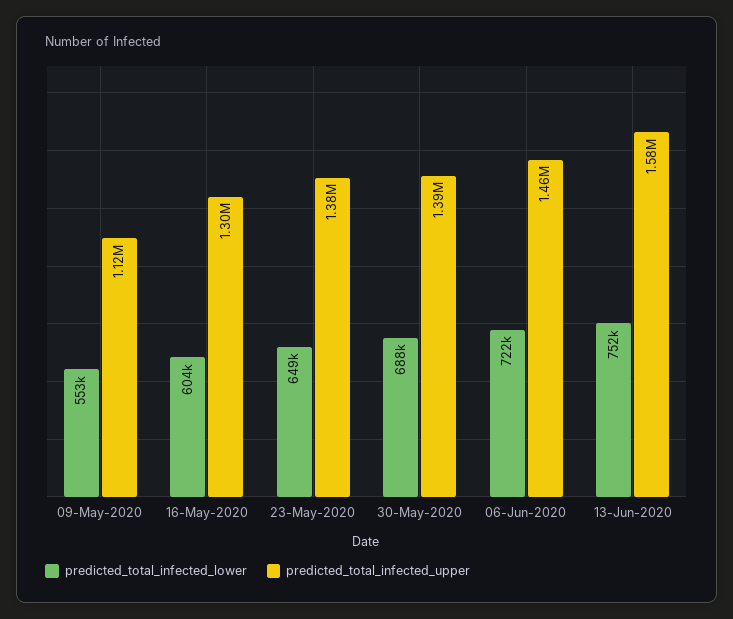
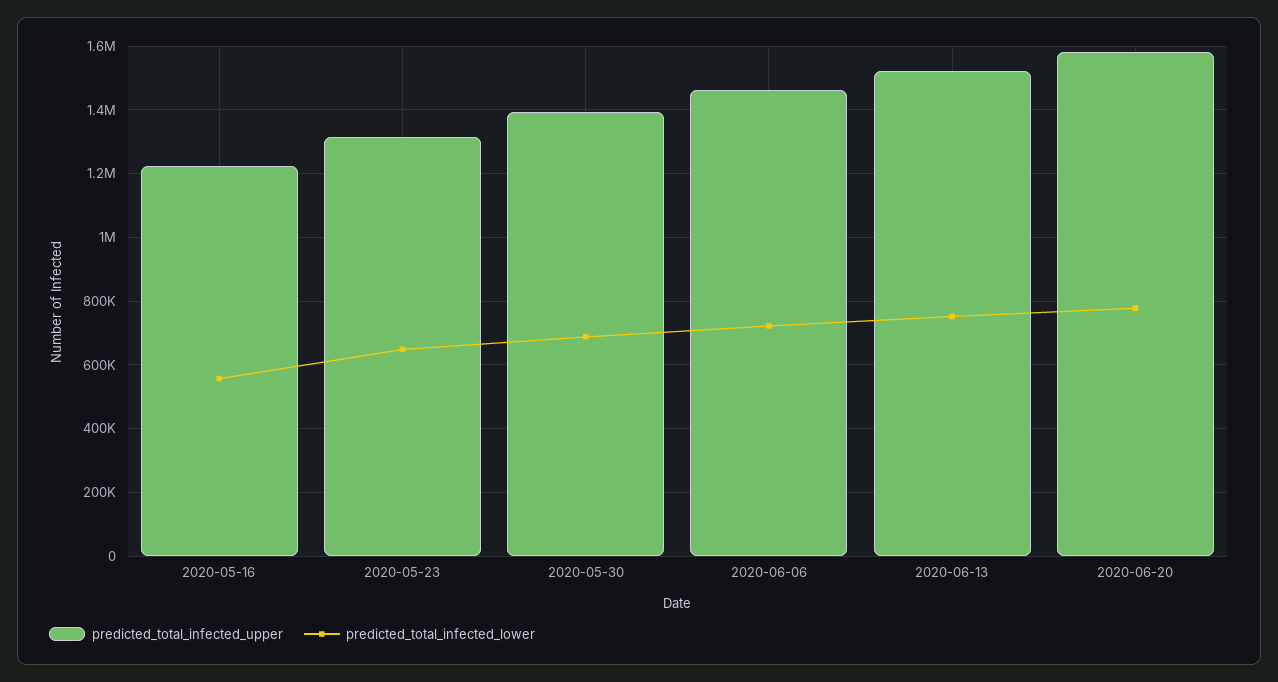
predicted_total_infected_lower, 09-May-2020: 553000 -> none
predicted_total_infected_upper, 09-May-2020: 1120000 -> none
predicted_total_infected_lower, 16-May-2020: 604000 -> 560000
predicted_total_infected_upper, 16-May-2020: 1300000 -> 1220000
predicted_total_infected_upper, 23-May-2020: 1380000 -> 1320000
predicted_total_infected_upper, 13-Jun-2020: 1580000 -> 1520000
predicted_total_infected_upper, 2020-06-20: none -> 1580000
predicted_total_infected_lower, 2020-06-20: none -> 780000

